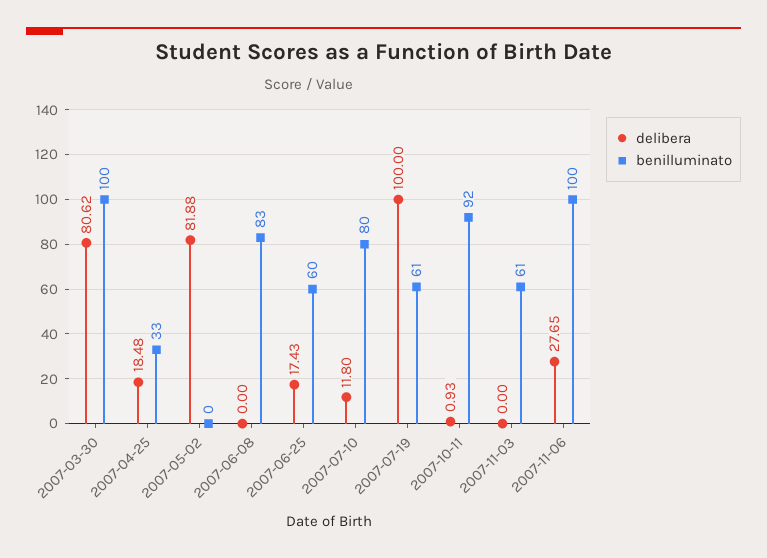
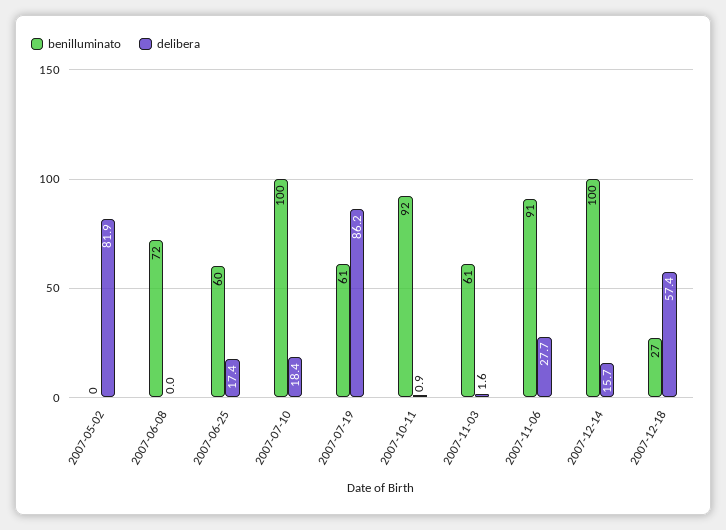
delibera, 2007-03-30: 80.62 -> none
benilluminato, 2007-03-30: 100 -> none
delibera, 2007-04-25: 18.48 -> none
benilluminato, 2007-04-25: 33 -> none
benilluminato, 2007-06-08: 83 -> 72
delibera, 2007-07-10: 11.8 -> 18.4
benilluminato, 2007-07-10: 80 -> 100
delibera, 2007-07-19: 100 -> 86.2
delibera, 2007-11-03: 0 -> 1.6
benilluminato, 2007-11-06: 100 -> 91
benilluminato, 2007-12-14: none -> 100
delibera, 2007-12-14: none -> 15.7
benilluminato, 2007-12-18: none -> 27
delibera, 2007-12-18: none -> 57.4

